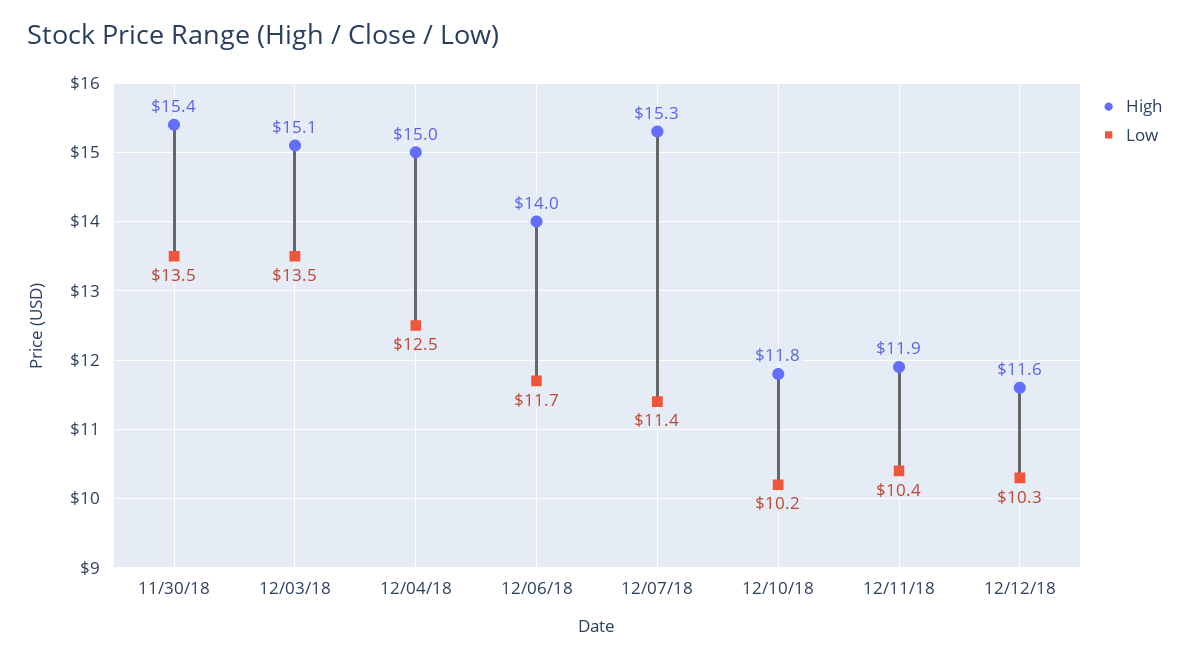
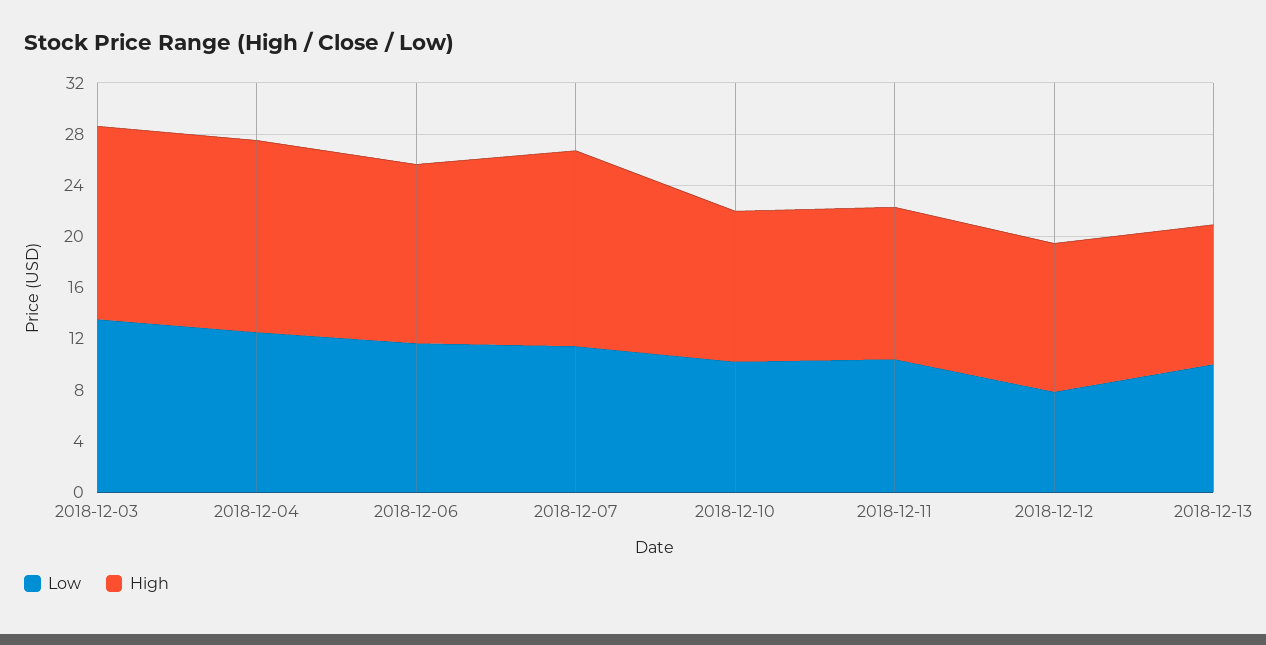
High, 11/30/18: 15.4 -> none
Low, 11/30/18: 13.5 -> none
Low, 12/12/18: 10.3 -> 8
Low, 2018-12-13: none -> 10
High, 2018-12-13: none -> 11

